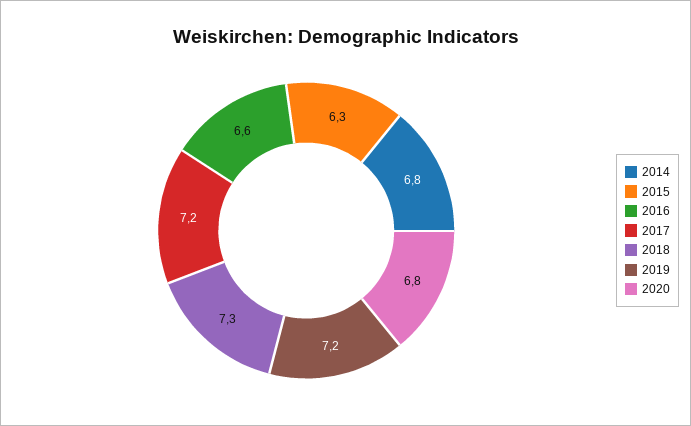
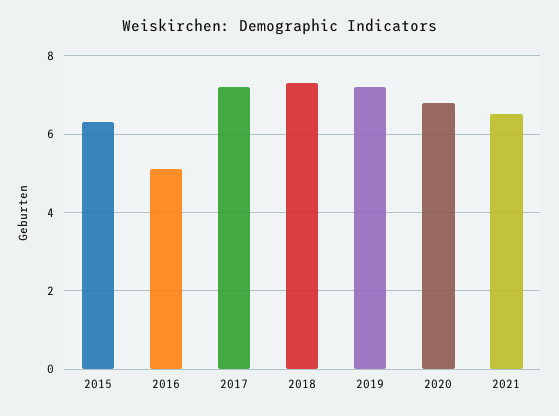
2014: 6.8 -> none
2016: 6.6 -> 5
2021: none -> 6.5

